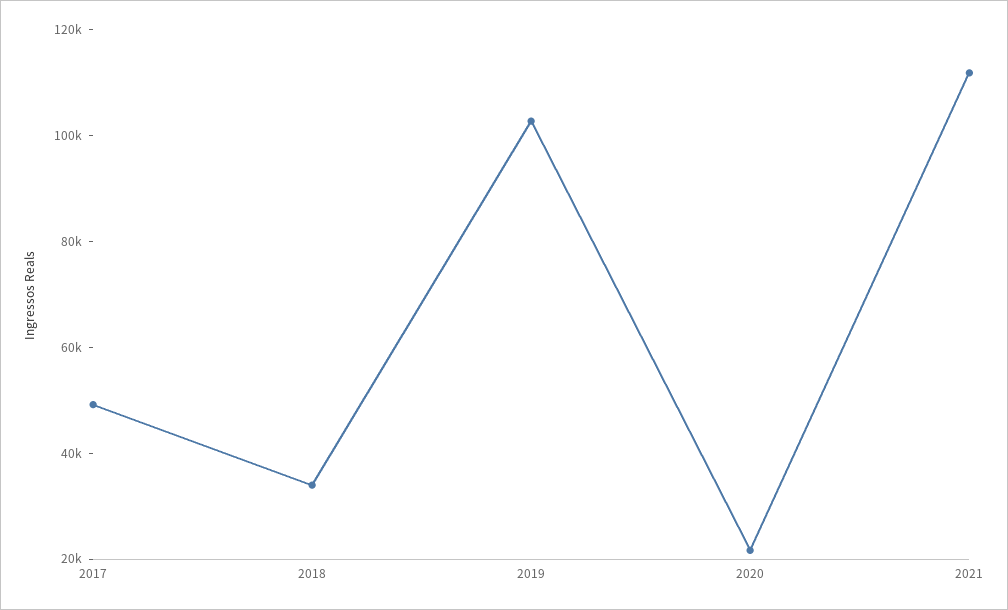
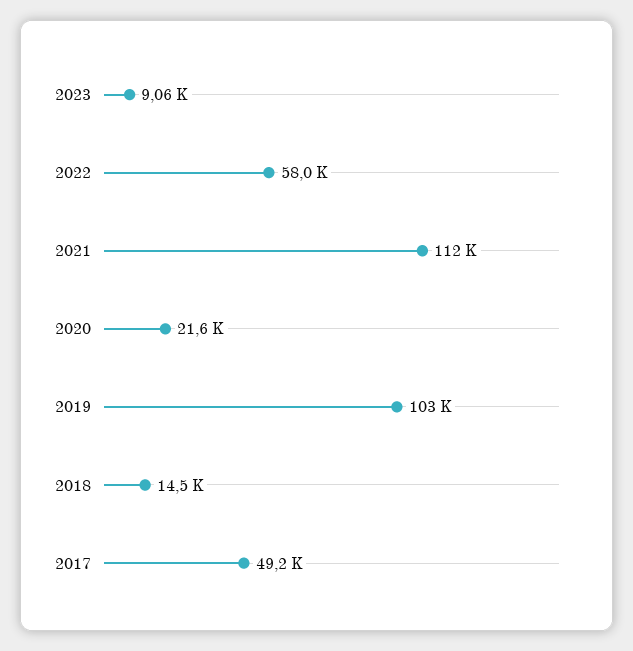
2018: 35000 -> 14500
2023: none -> 9060
2022: none -> 58000

